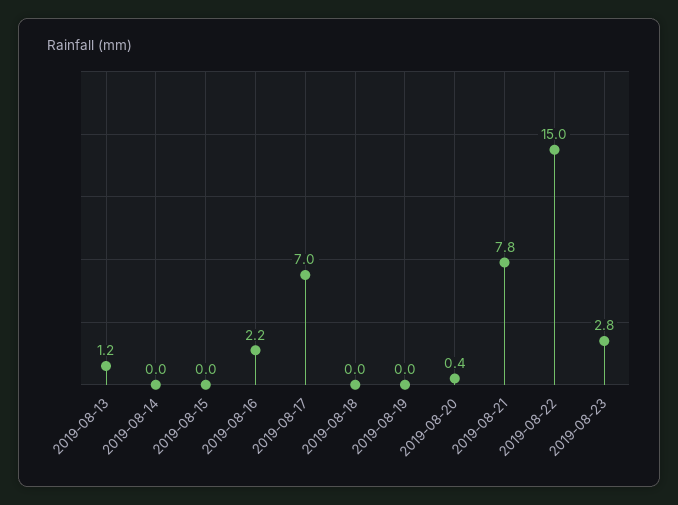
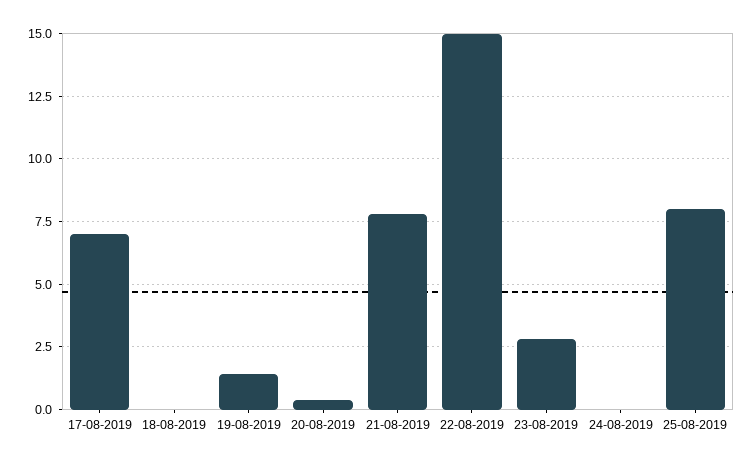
2019-08-13: 1.2 -> none
2019-08-14: 0 -> none
2019-08-15: 0 -> none
2019-08-16: 2.2 -> none
2019-08-19: 0 -> 1.5
24-08-2019: none -> 0
25-08-2019: none -> 8

